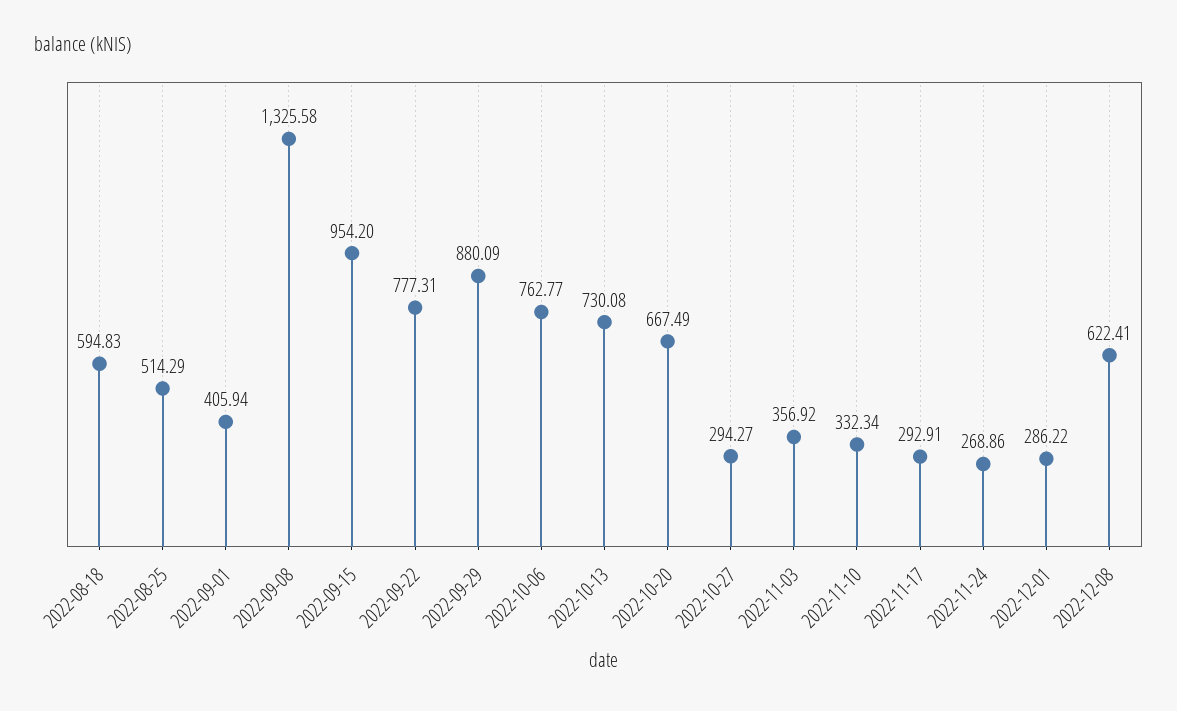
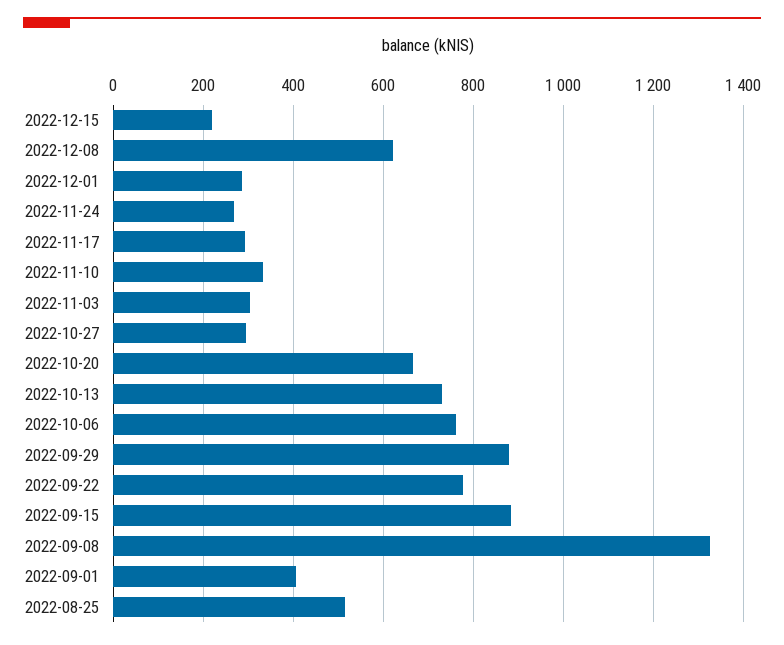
2022-08-18: 594.83 -> none
2022-09-15: 954.2 -> 880
2022-11-03: 356.92 -> 300
2022-12-15: none -> 220

